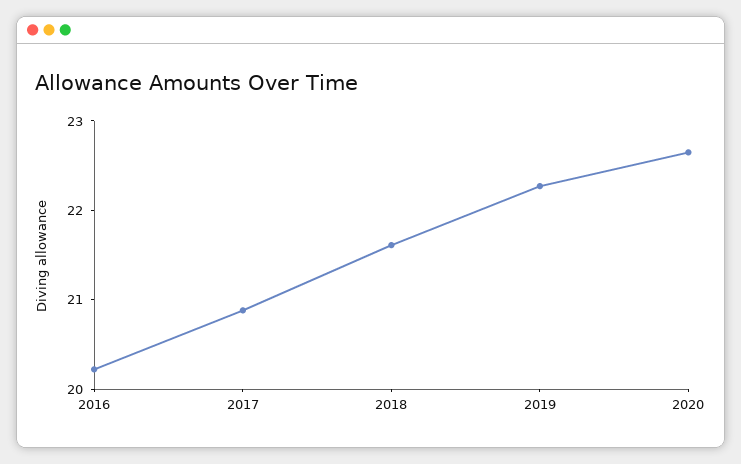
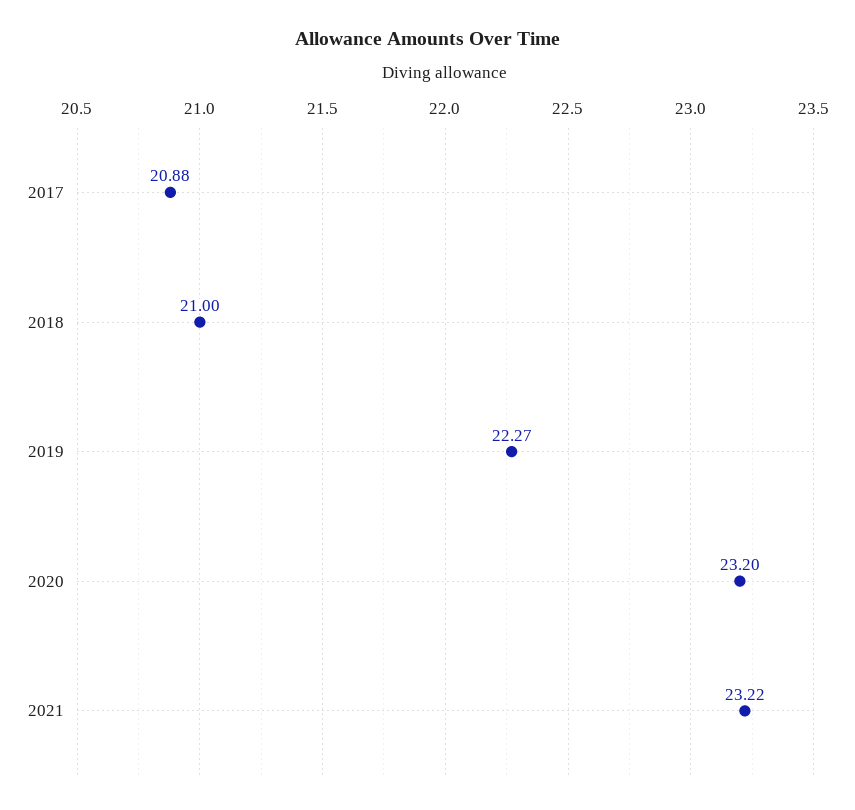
2016: 20.2 -> none
2018: 21.6 -> 21
2020: 22.6 -> 23.2
2021: none -> 23.22

